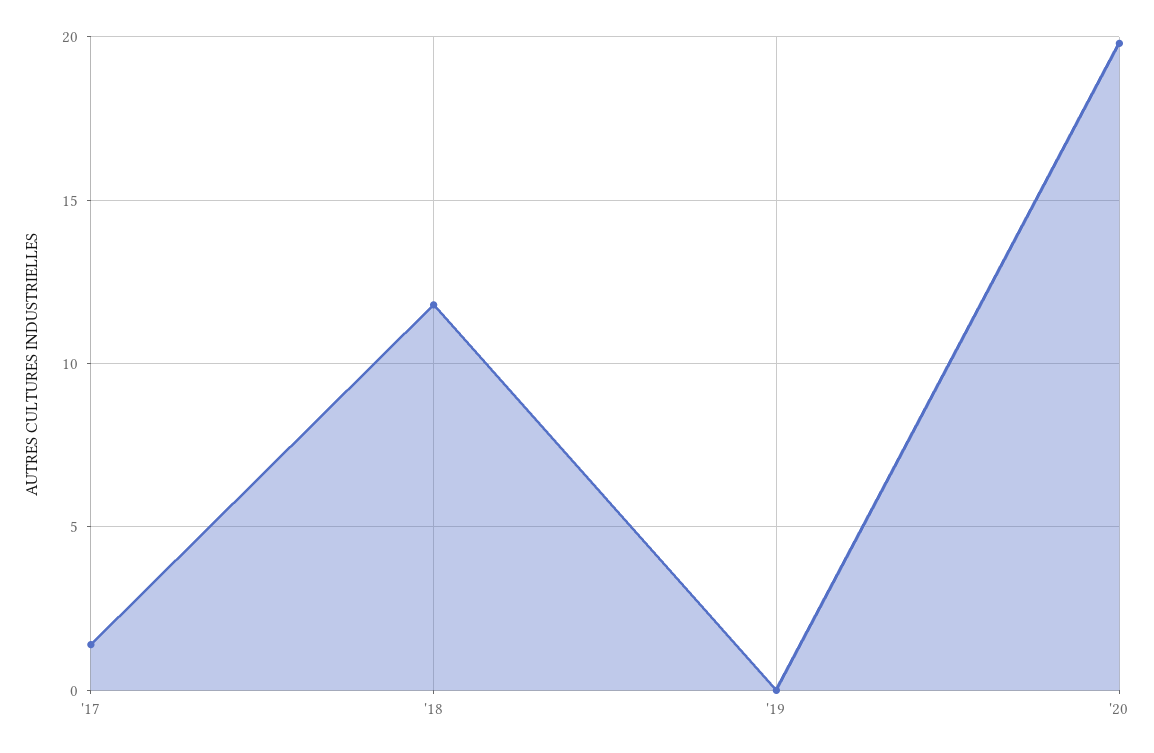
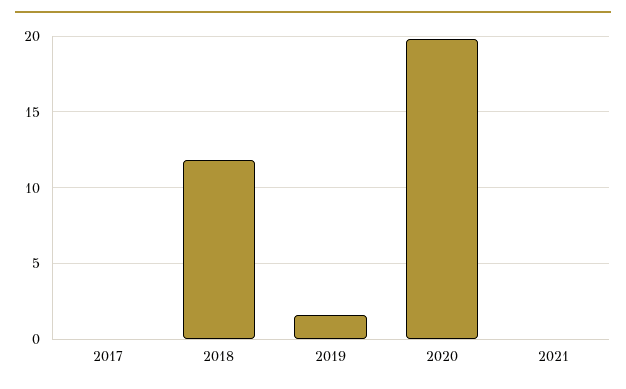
'17: 1.5 -> 0
'19: 0 -> 1.5
2021: none -> 0

